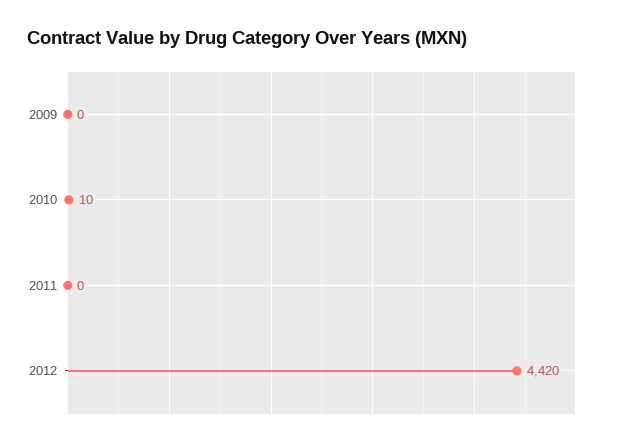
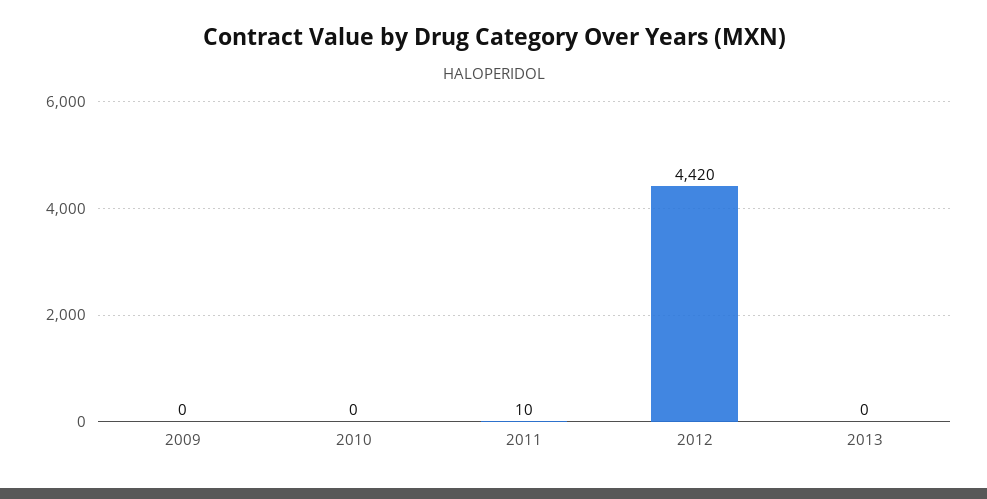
2010: 10 -> 0
2011: 0 -> 10
2013: none -> 0

